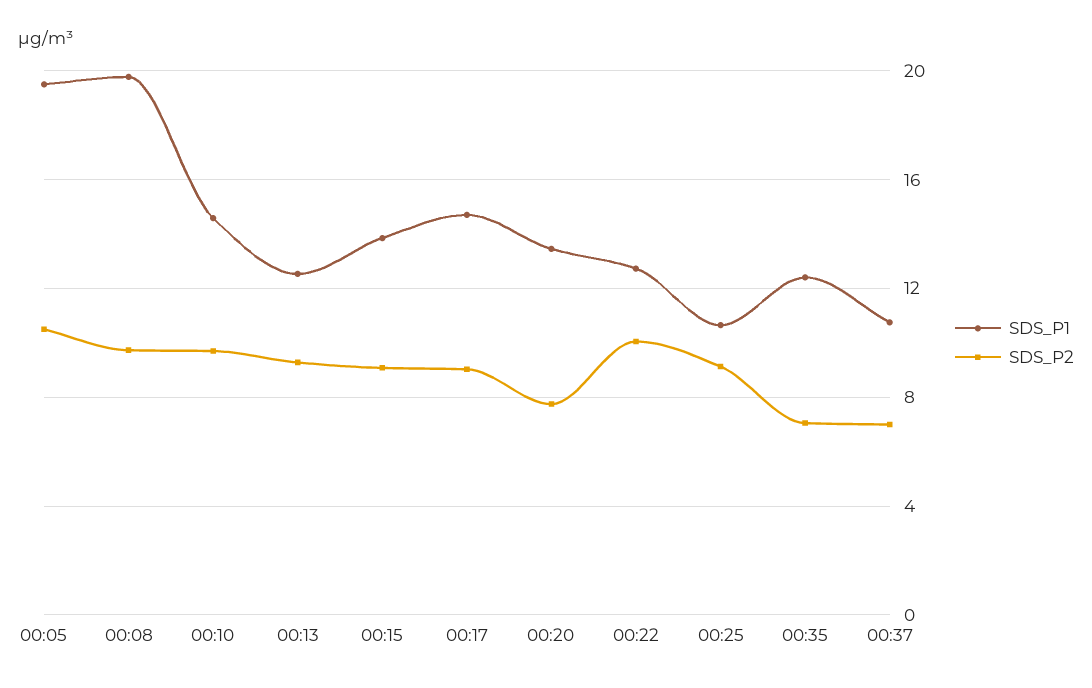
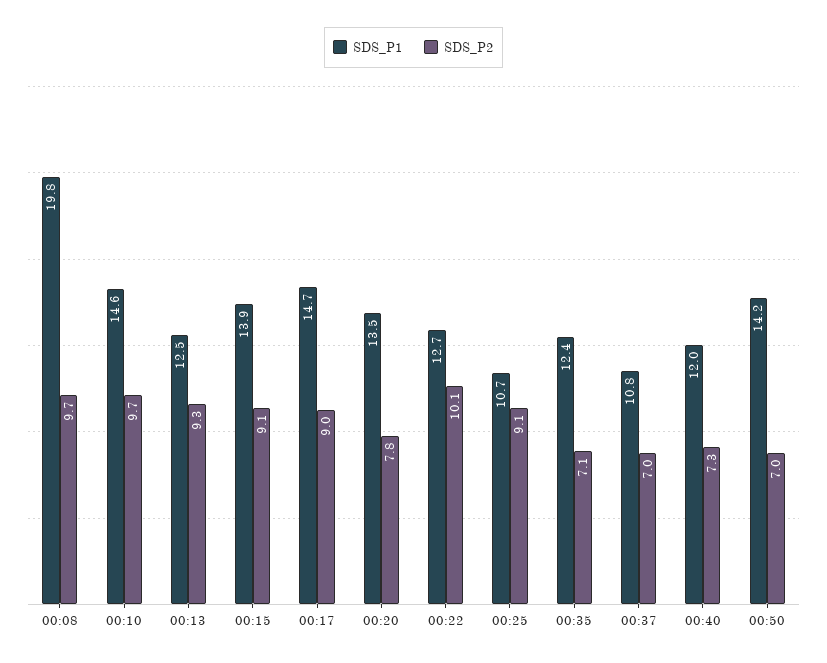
SDS_P1, 00:05: 19.5 -> none
SDS_P2, 00:05: 10.5 -> none
SDS_P1, 00:40: none -> 12
SDS_P2, 00:40: none -> 7.3
SDS_P1, 00:50: none -> 14.2
SDS_P2, 00:50: none -> 7

